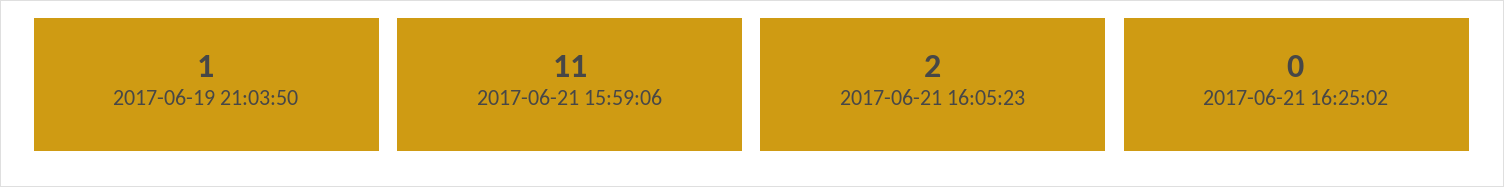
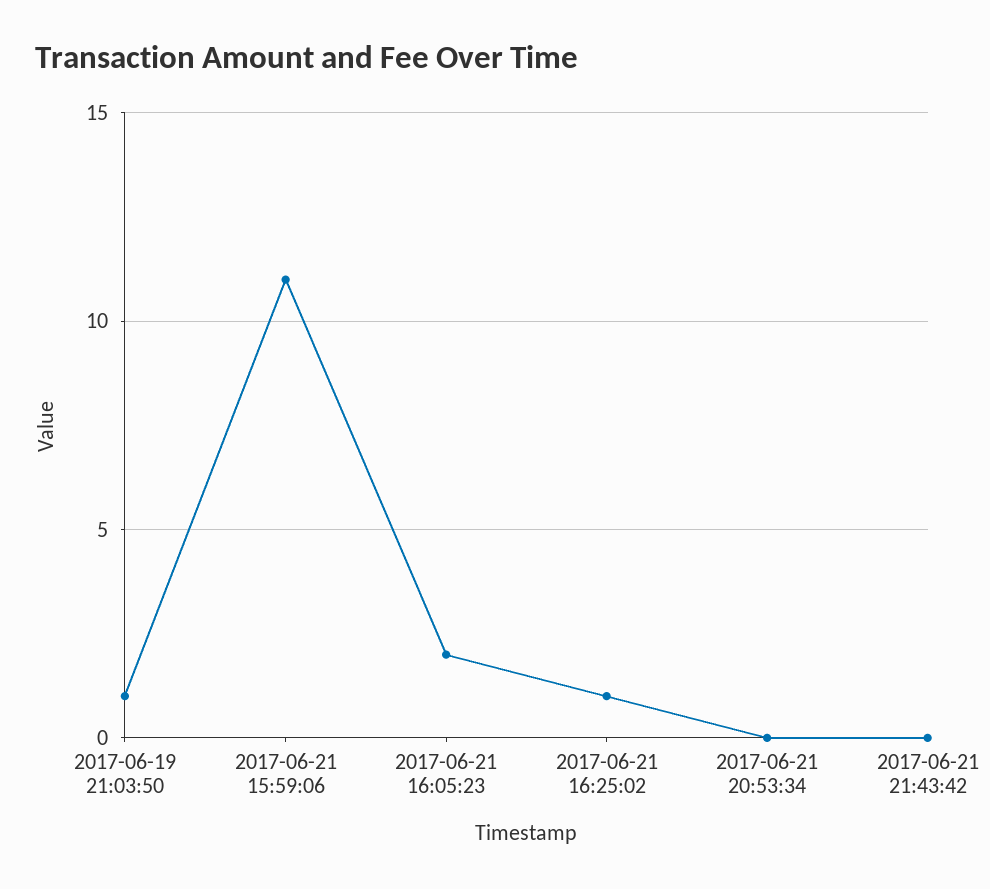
2017-06-21 16:25:02: 0 -> 1
2017-06-21 20:53:34: none -> 0
2017-06-21 21:43:42: none -> 0

